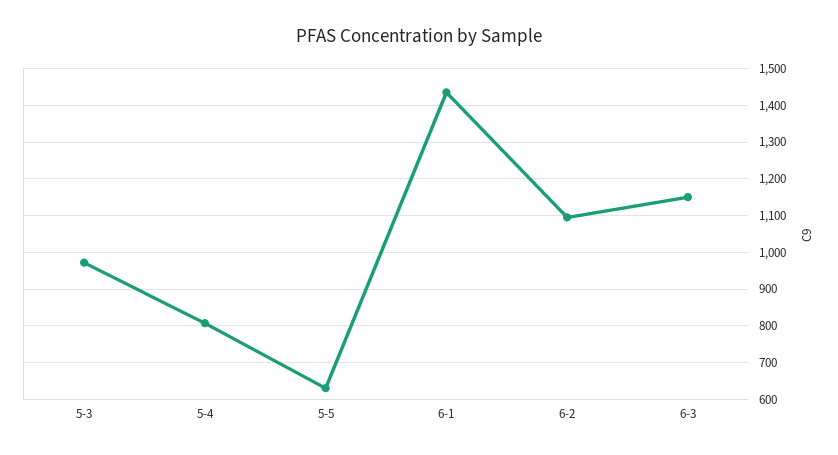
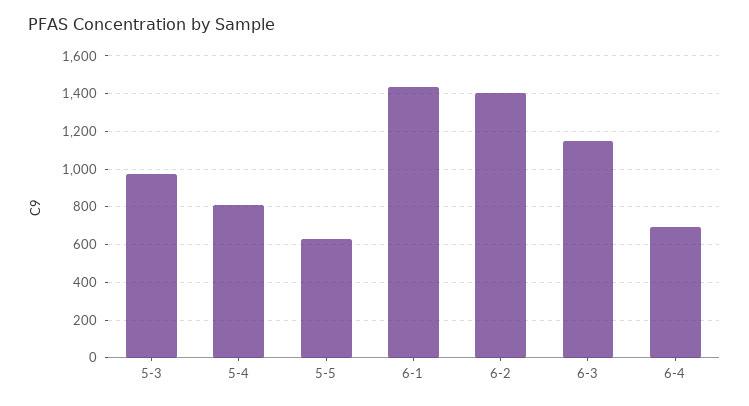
6-2: 1100 -> 1400
6-4: none -> 700

